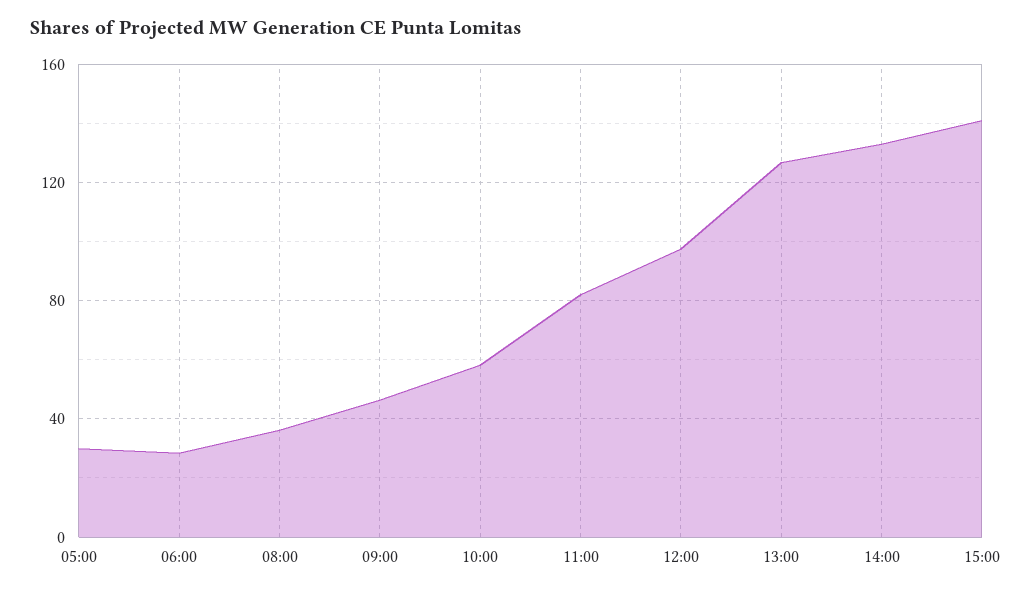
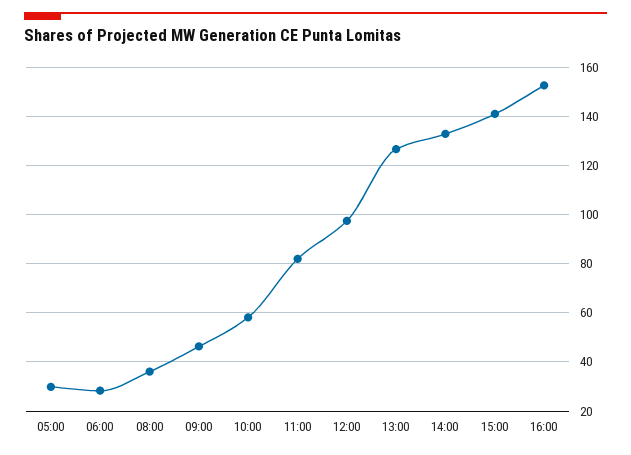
16:00: none -> 152.5

